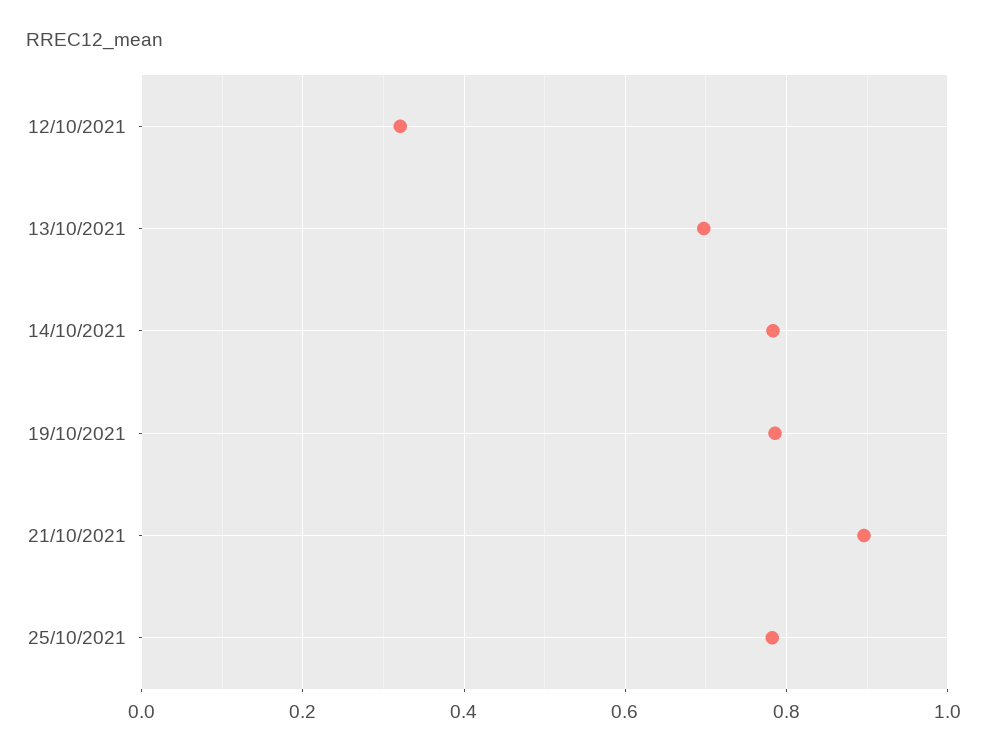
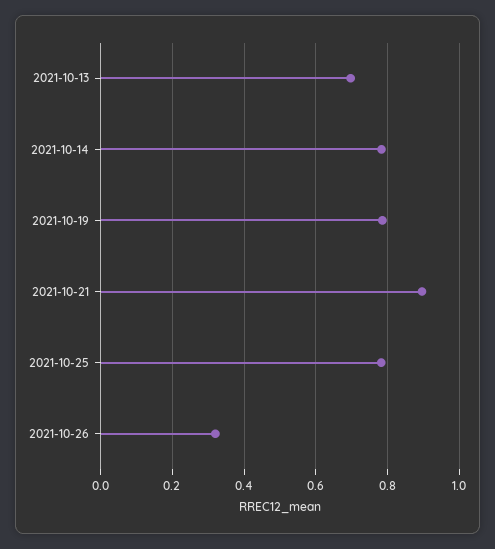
12/10/2021: 0.32 -> none
2021-10-26: none -> 0.32

